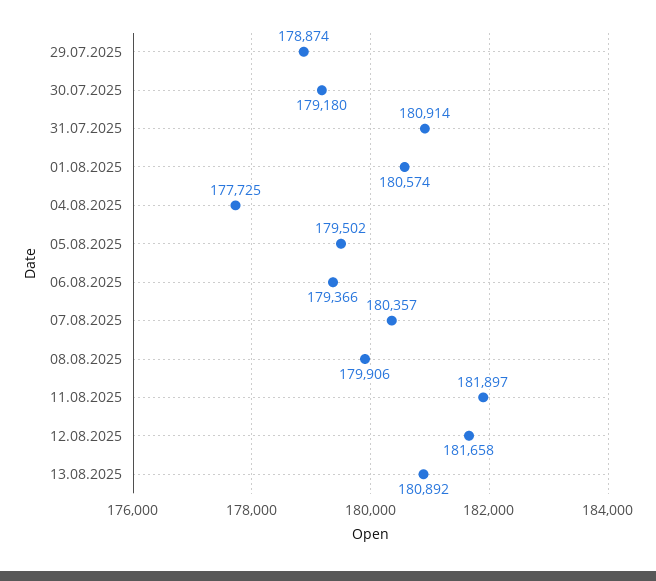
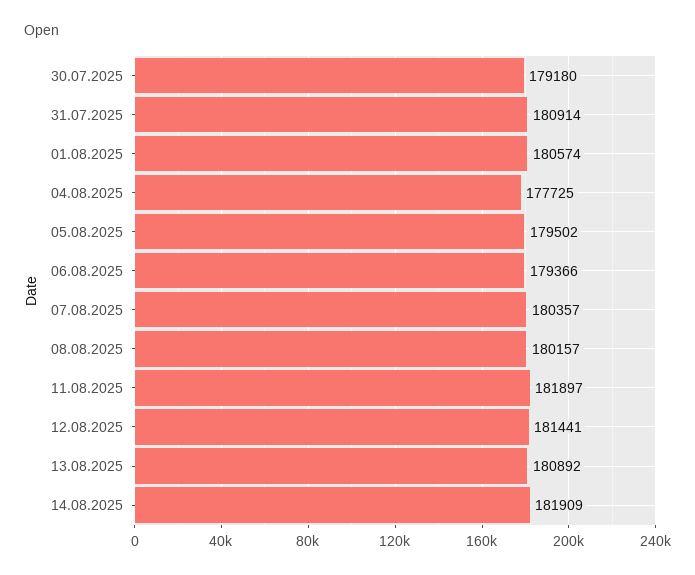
29.07.2025: 178874 -> none
08.08.2025: 179906 -> 180157
12.08.2025: 181658 -> 181441
14.08.2025: none -> 181909

